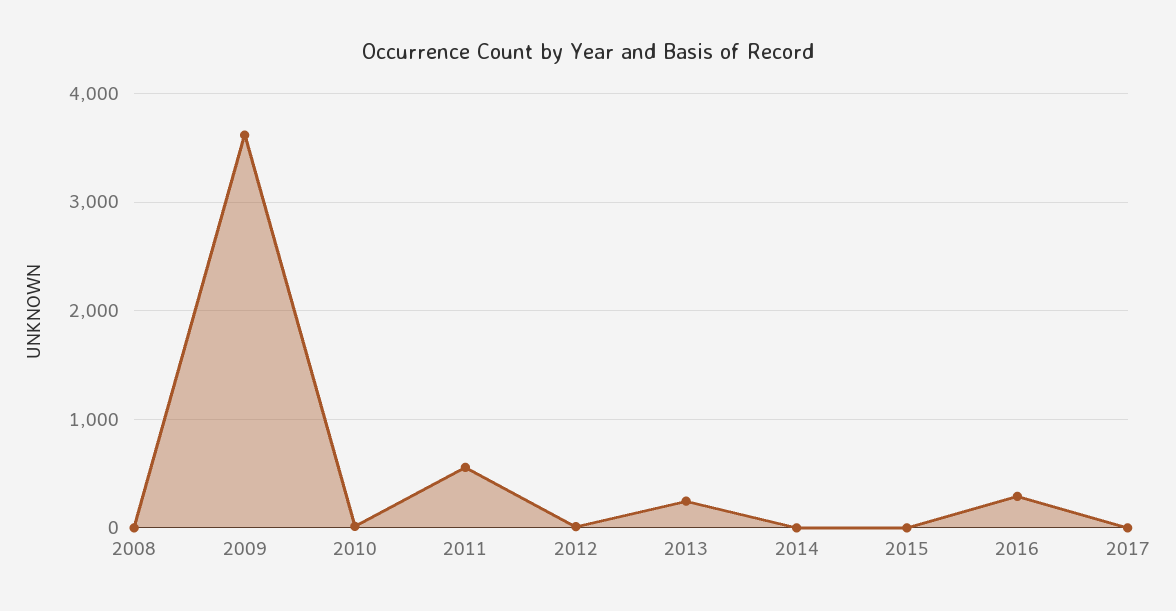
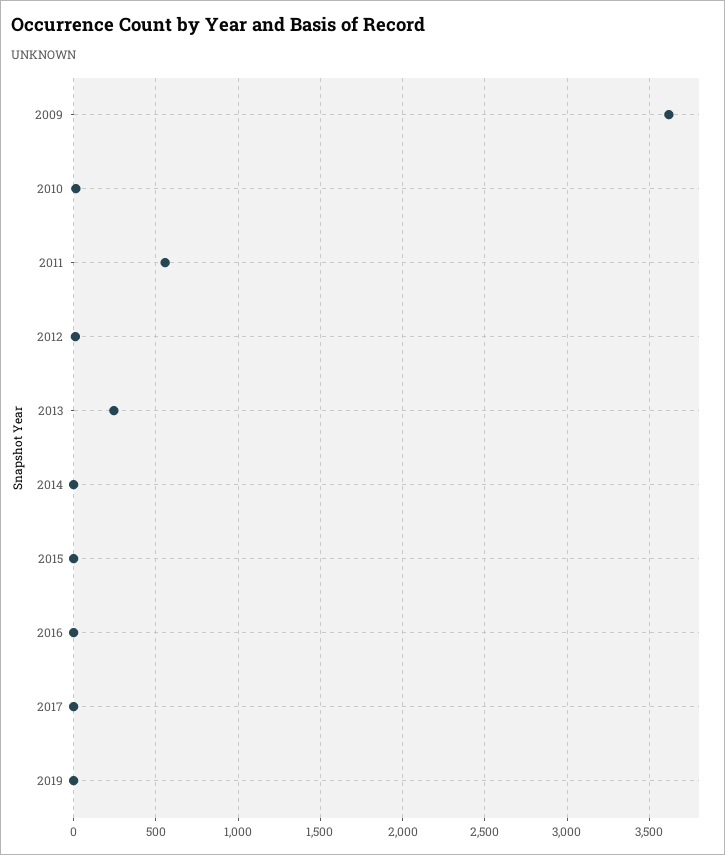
2008: 0 -> none
2016: 300 -> 0
2019: none -> 0

